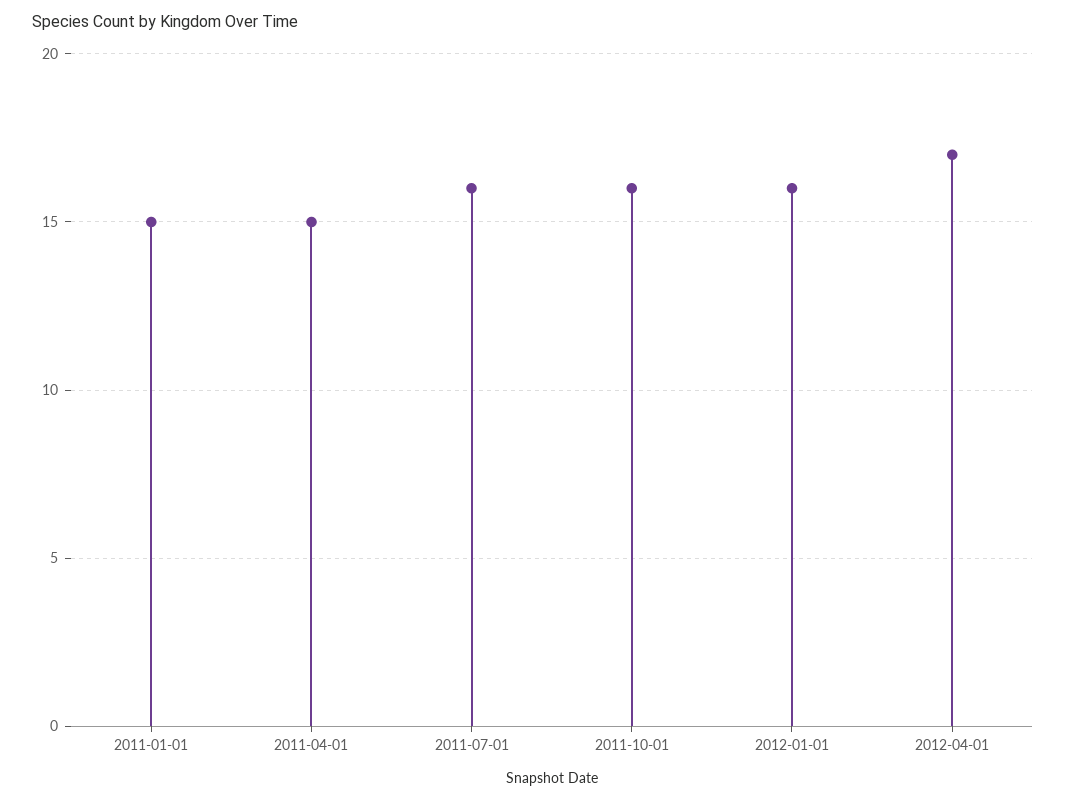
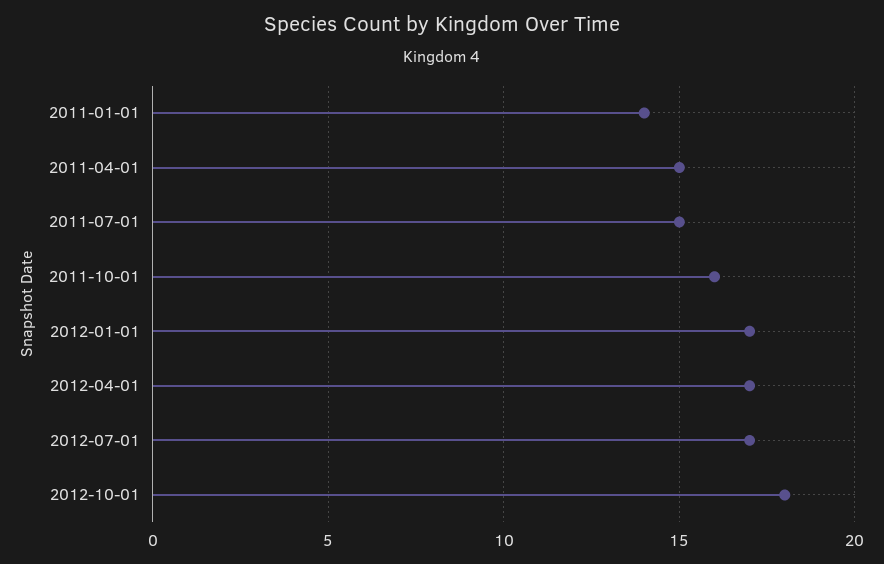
2011-01-01: 15 -> 14
2011-07-01: 16 -> 15
2012-01-01: 16 -> 17
2012-07-01: none -> 17
2012-10-01: none -> 18

